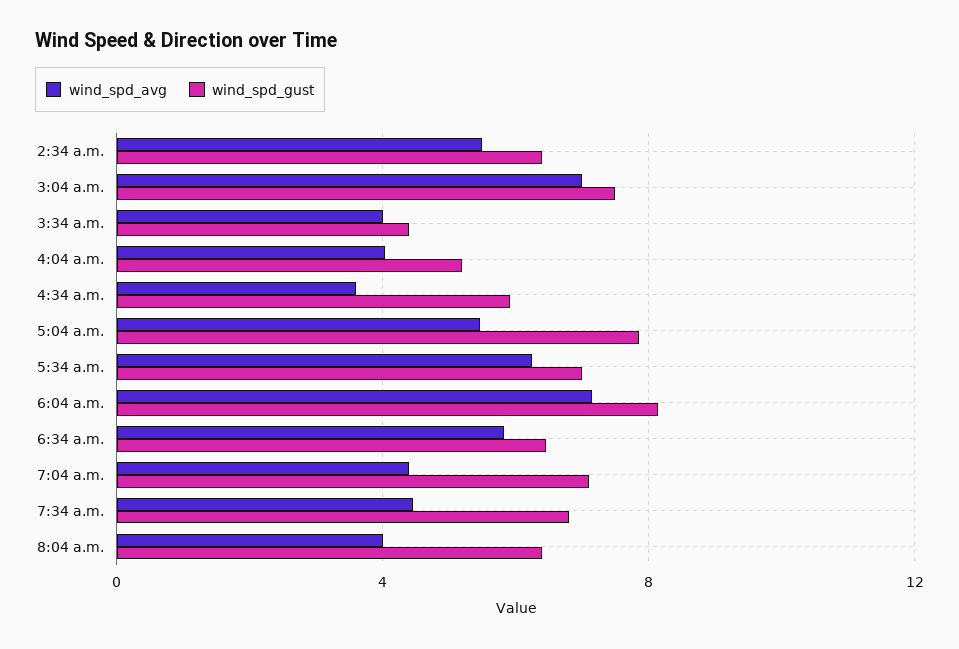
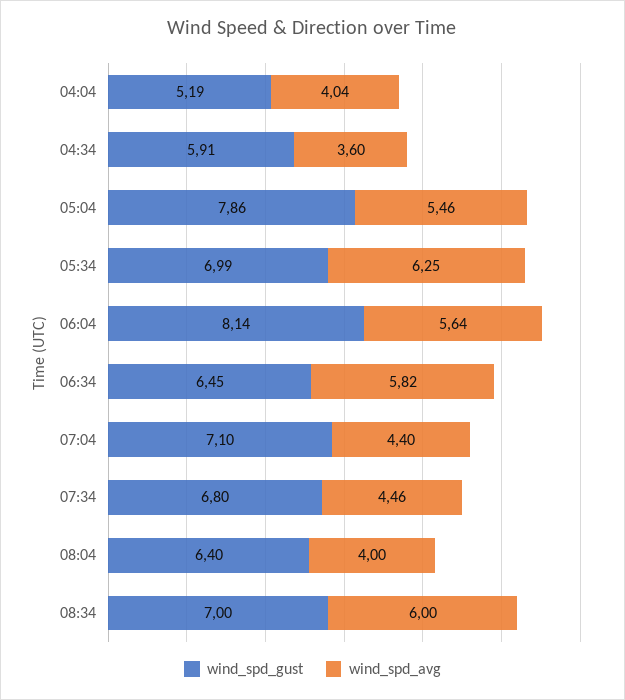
wind_spd_avg, 2:34 a.m.: 5.5 -> none
wind_spd_gust, 2:34 a.m.: 6.5 -> none
wind_spd_avg, 3:04 a.m.: 7 -> none
wind_spd_gust, 3:04 a.m.: 7.5 -> none
wind_spd_avg, 3:34 a.m.: 4 -> none
wind_spd_gust, 3:34 a.m.: 4.5 -> none
wind_spd_avg, 6:04 a.m.: 7 -> 5.64
wind_spd_gust, 08:34: none -> 7
wind_spd_avg, 08:34: none -> 6

